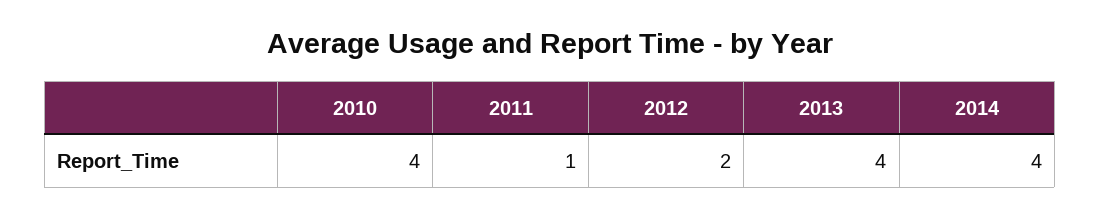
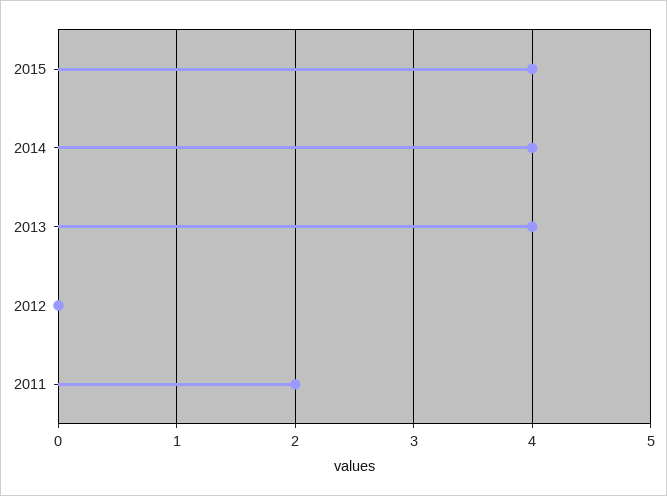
2010: 4 -> none
2011: 1 -> 2
2012: 2 -> 0
2015: none -> 4

